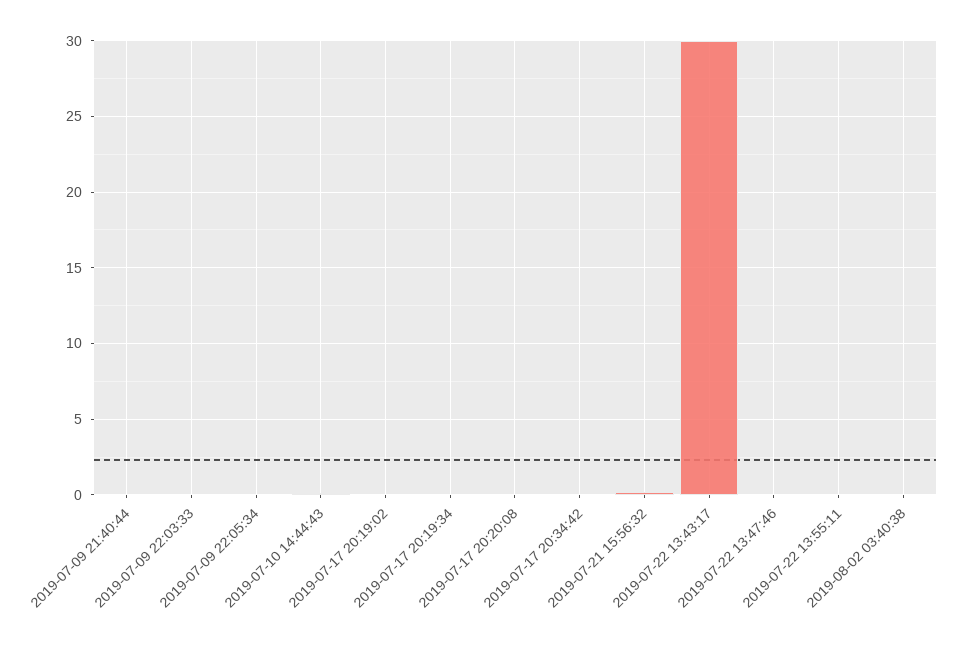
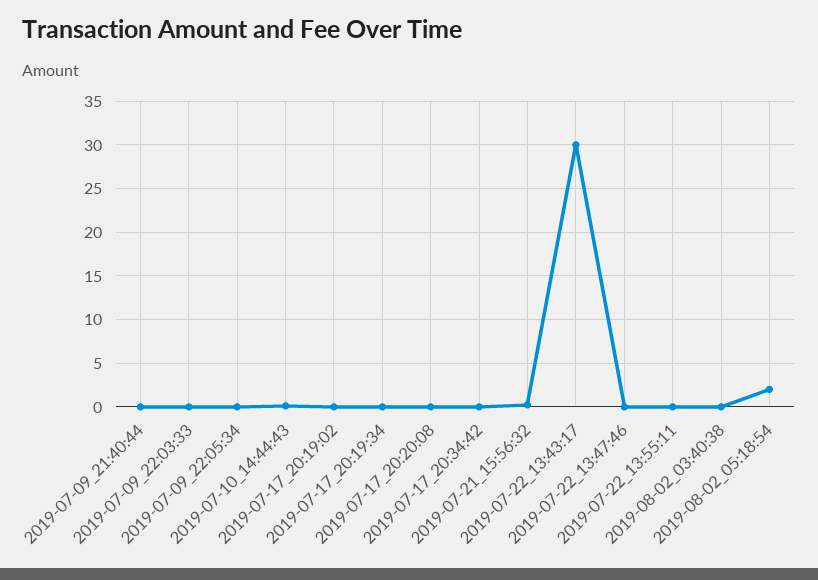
2019-08-02_05:18:54: none -> 2

